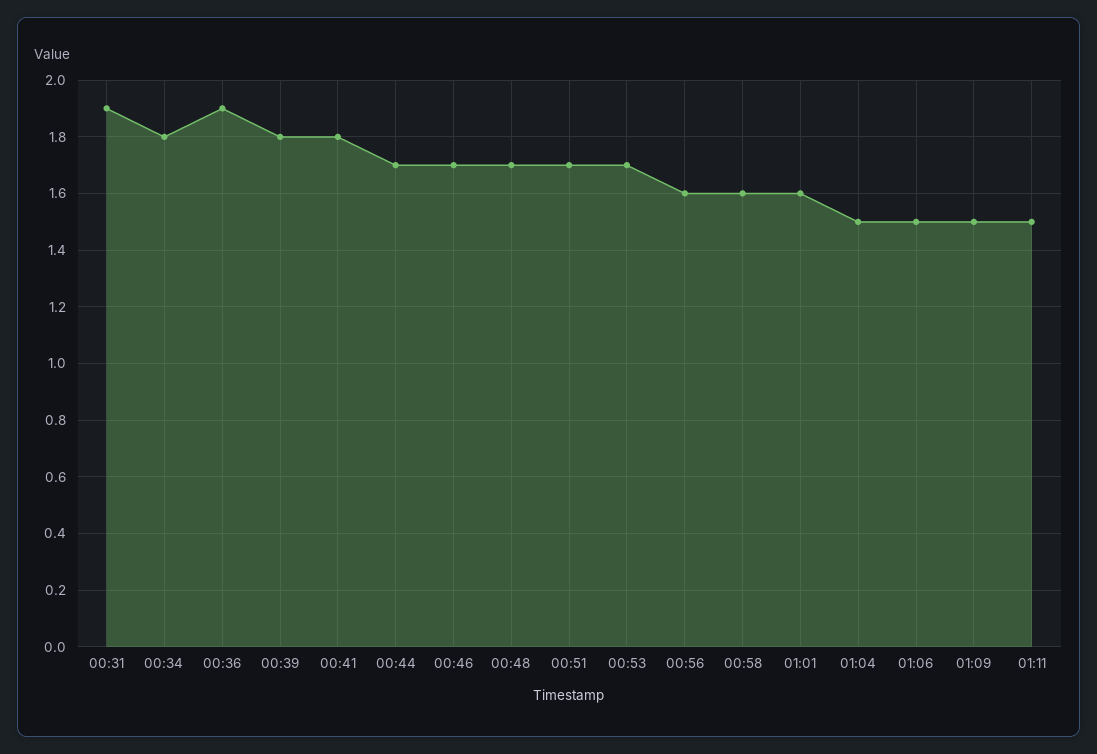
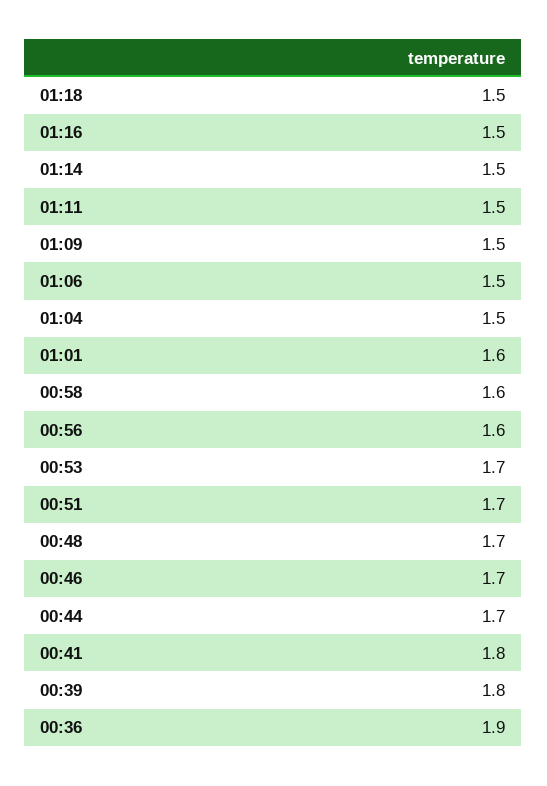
00:31: 1.9 -> none
00:34: 1.8 -> none
01:18: none -> 1.5
01:16: none -> 1.5
01:14: none -> 1.5

